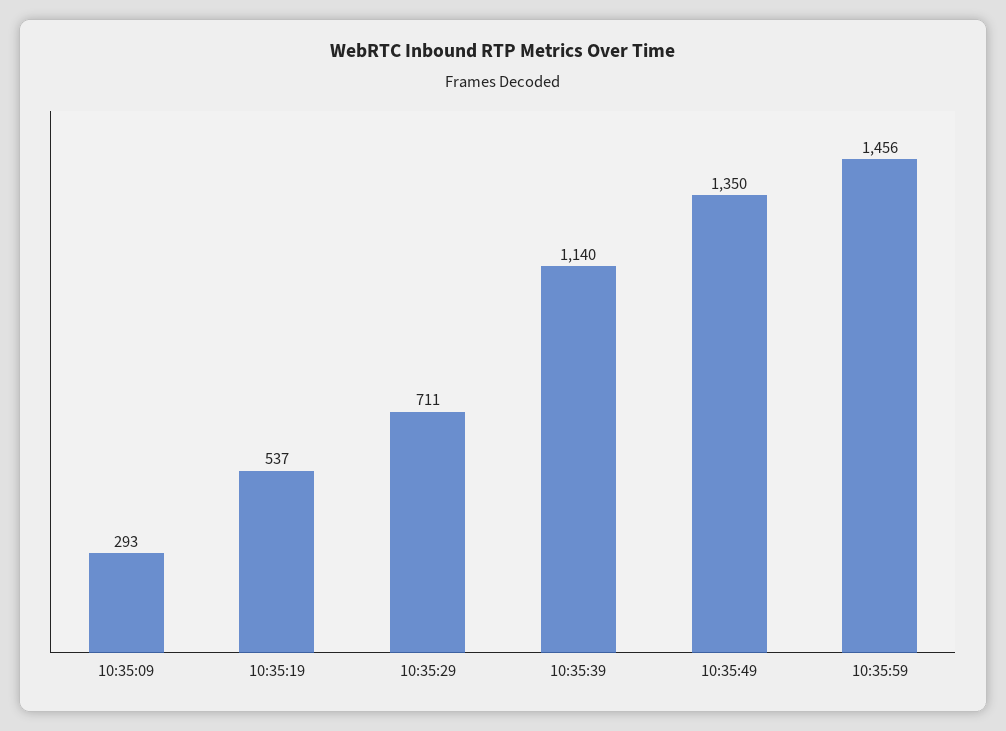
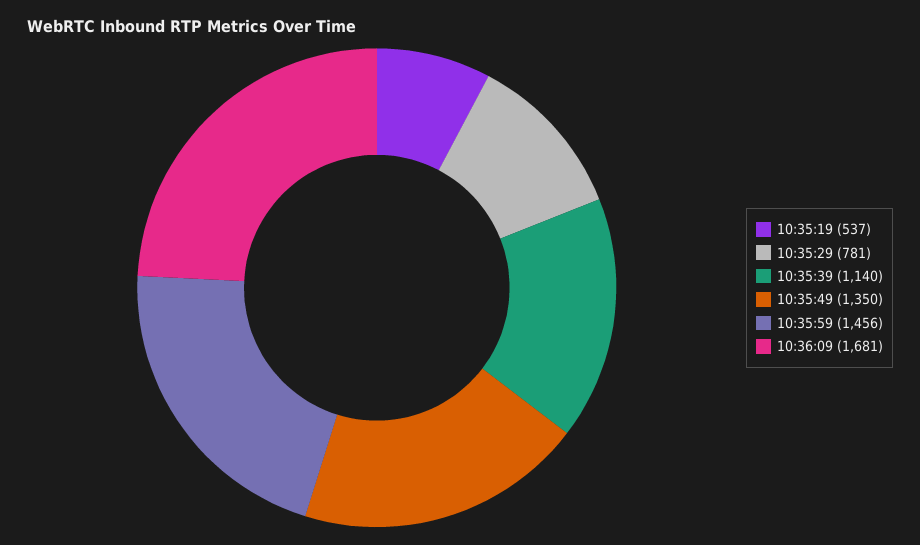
10:35:09: 293 -> none
10:35:29: 711 -> 781
10:36:09: none -> 1681

